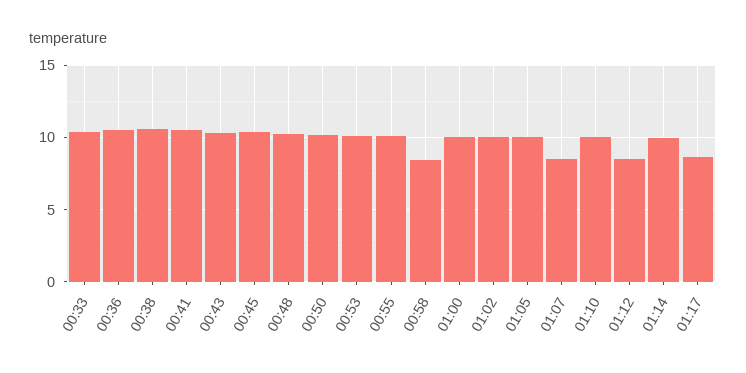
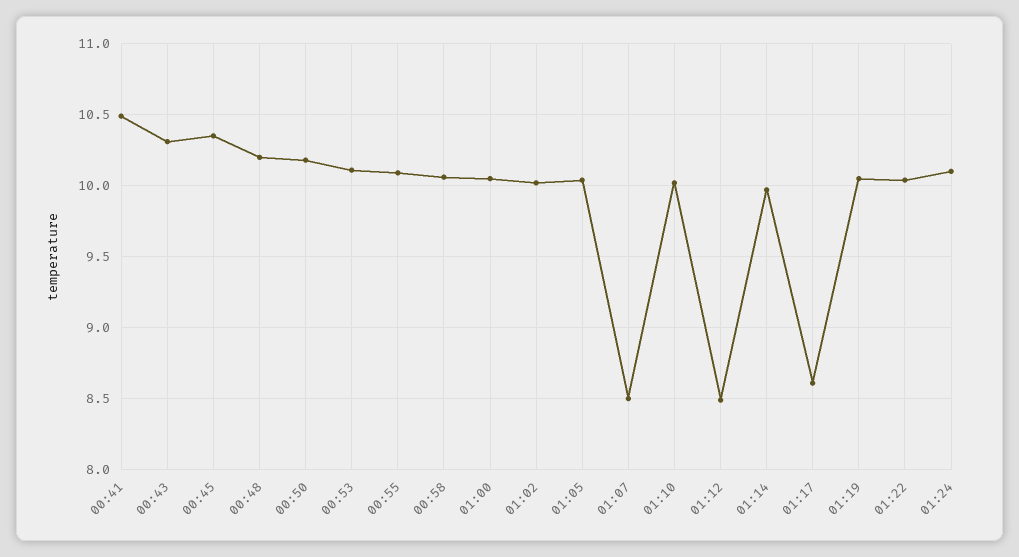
00:33: 10.5 -> none
00:36: 10.5 -> none
00:38: 10.5 -> none
00:58: 8.5 -> 10.05
01:19: none -> 10.05
01:22: none -> 10.05
01:24: none -> 10.1

